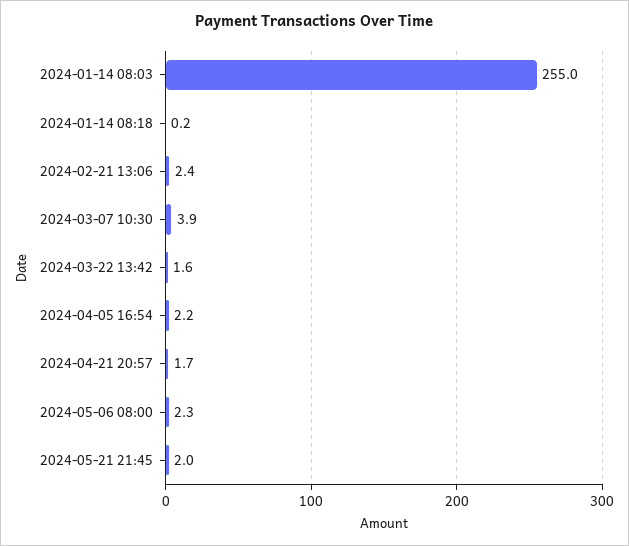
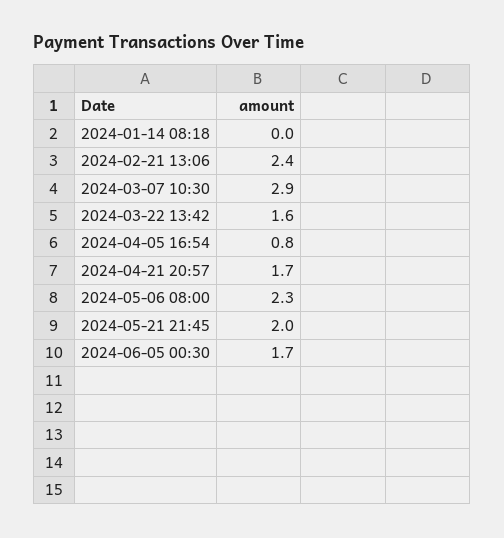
2024-01-14 08:03: 255 -> none
2024-01-14 08:18: 0.2 -> 0
2024-03-07 10:30: 3.9 -> 2.9
2024-04-05 16:54: 2.2 -> 0.8
2024-06-05 00:30: none -> 1.7

